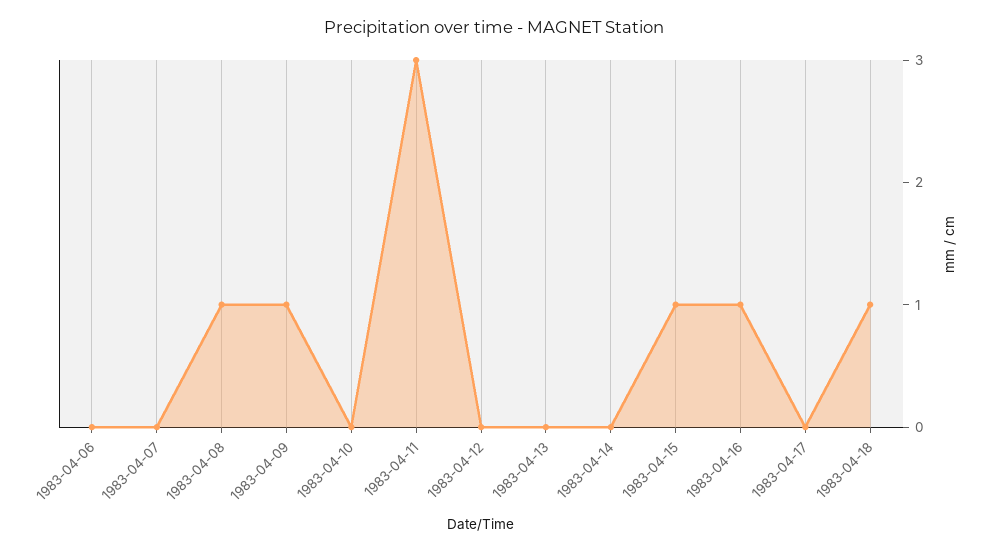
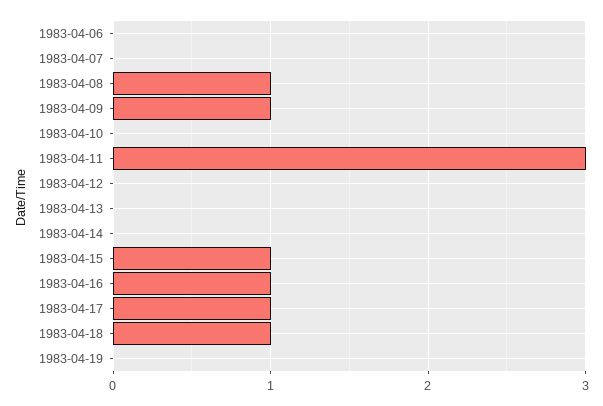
1983-04-17: 0 -> 1
1983-04-19: none -> 0

